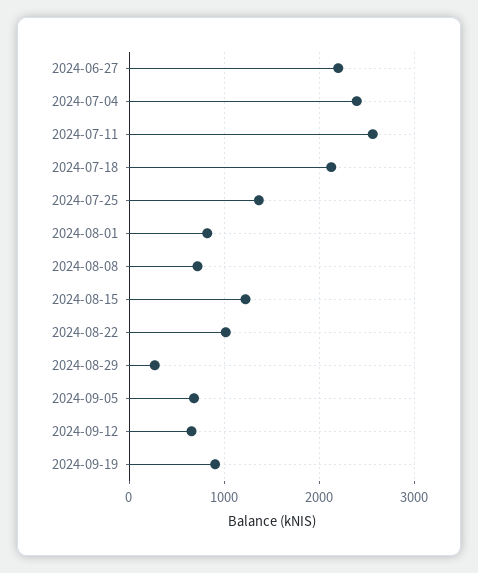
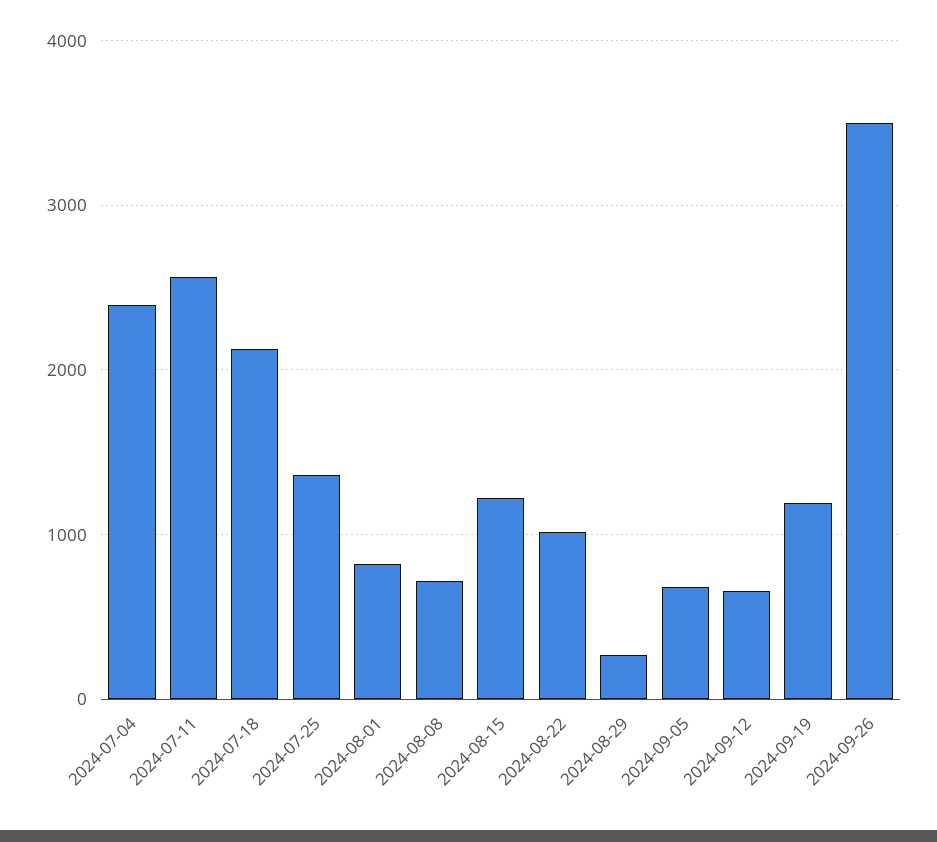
2024-06-27: 2200 -> none
2024-09-19: 900 -> 1200
2024-09-26: none -> 3500

